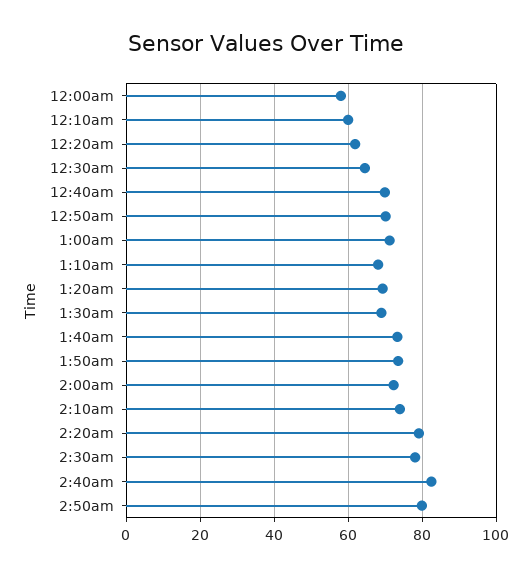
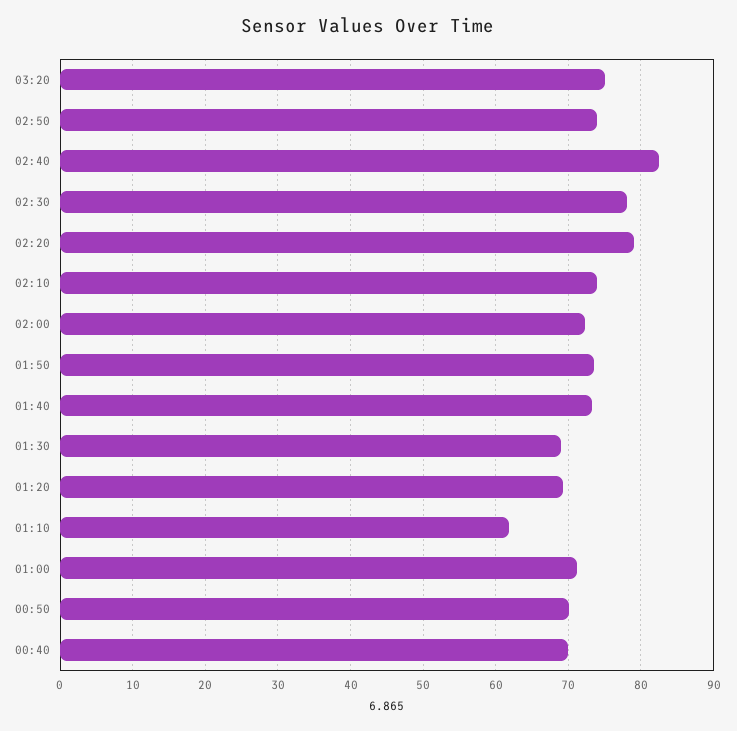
12:00am: 58 -> none
12:10am: 60 -> none
12:20am: 62 -> none
12:30am: 64 -> none
1:10am: 68 -> 62
2:50am: 80 -> 74
03:20: none -> 75

